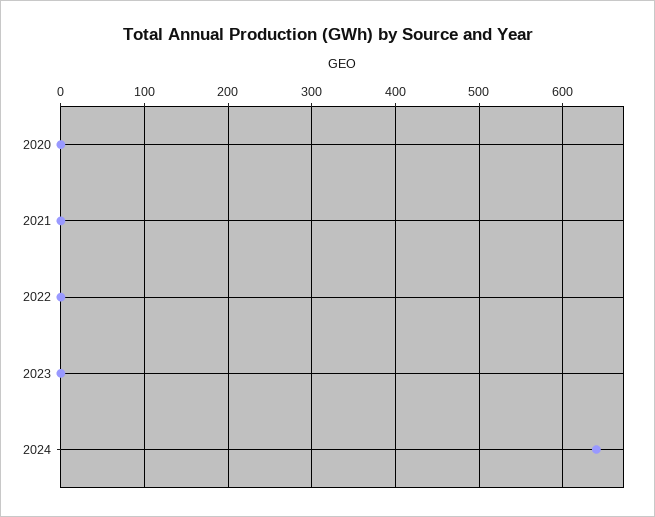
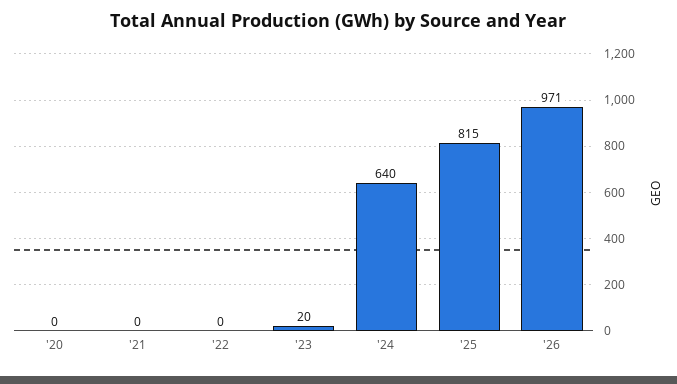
2023: 0 -> 20
'25: none -> 815
'26: none -> 971

